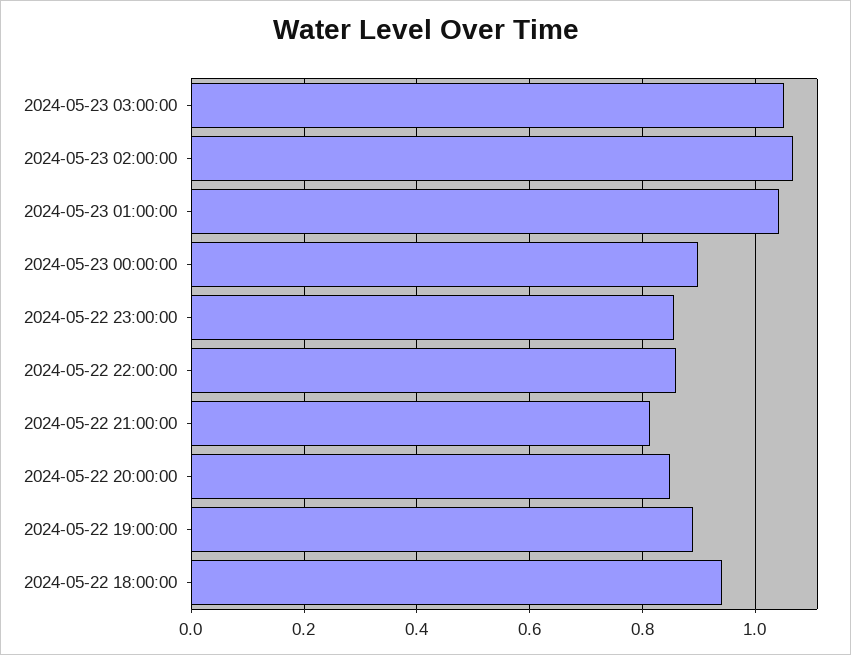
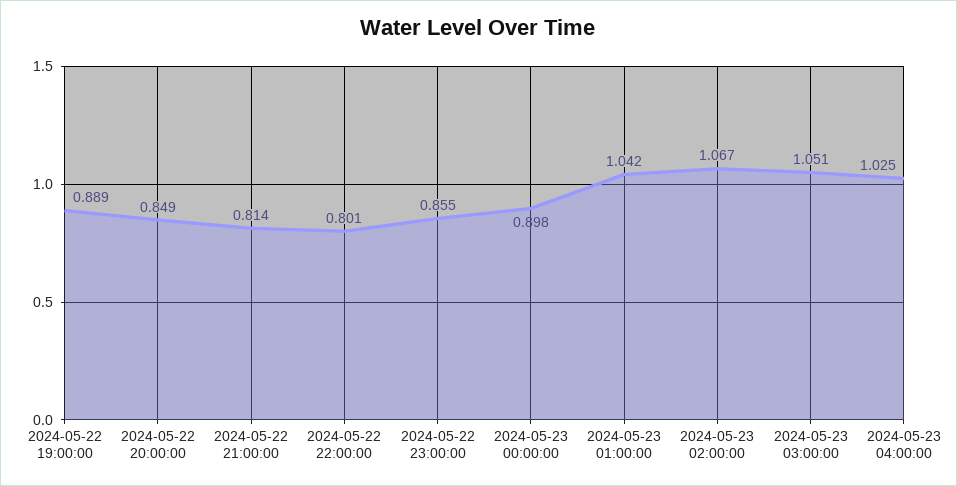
2024-05-22 22:00:00: 0.86 -> 0.801
2024-05-22 18:00:00: 0.94 -> none
2024-05-23 04:00:00: none -> 1.025

